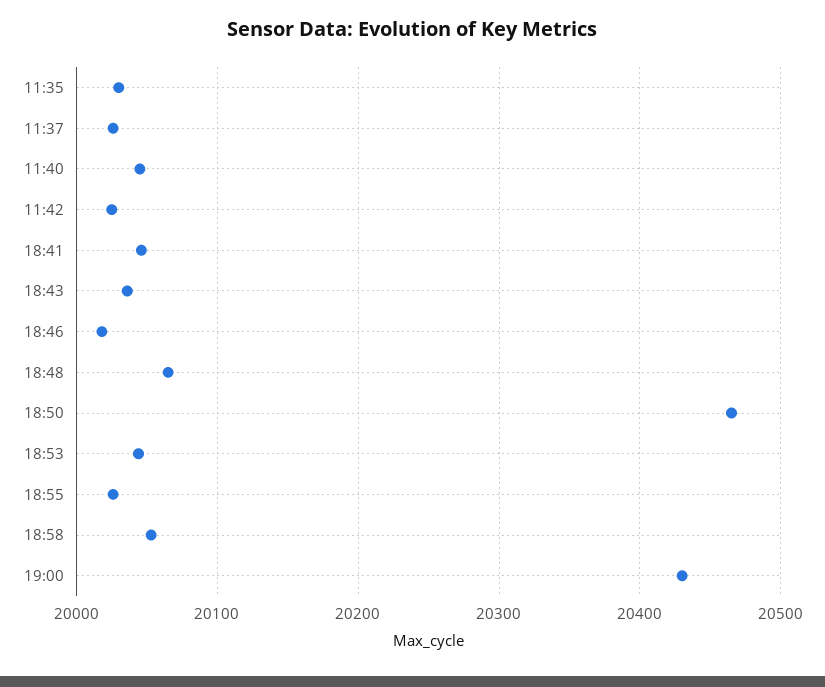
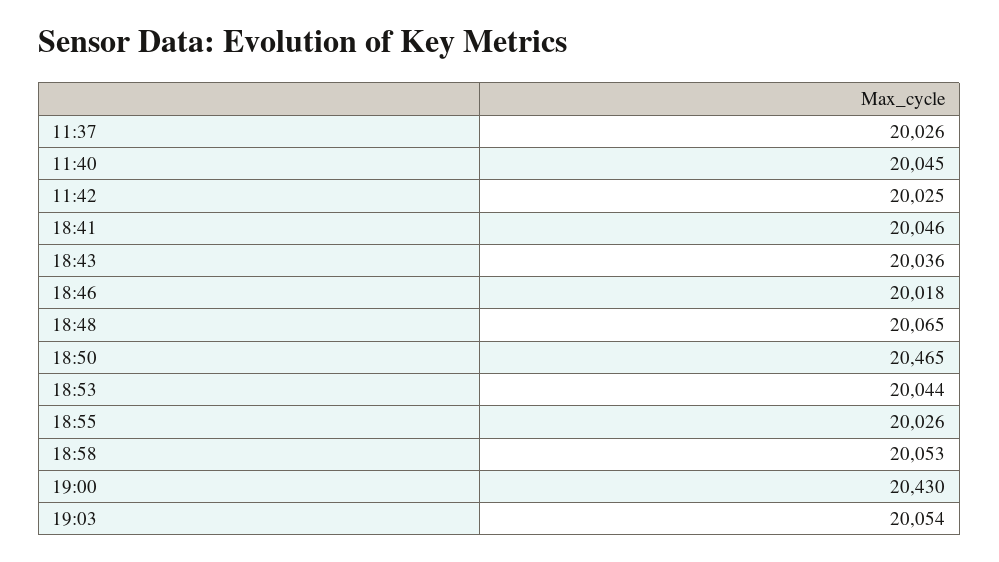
11:35: 20030 -> none
19:03: none -> 20054

